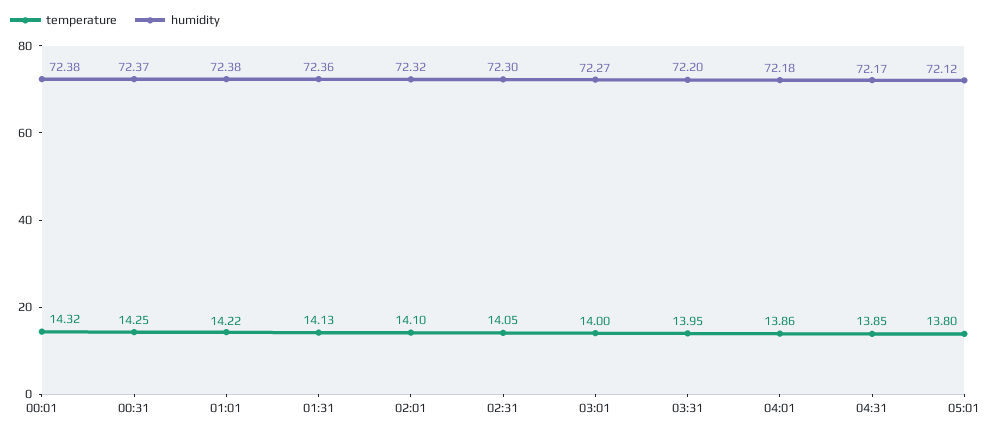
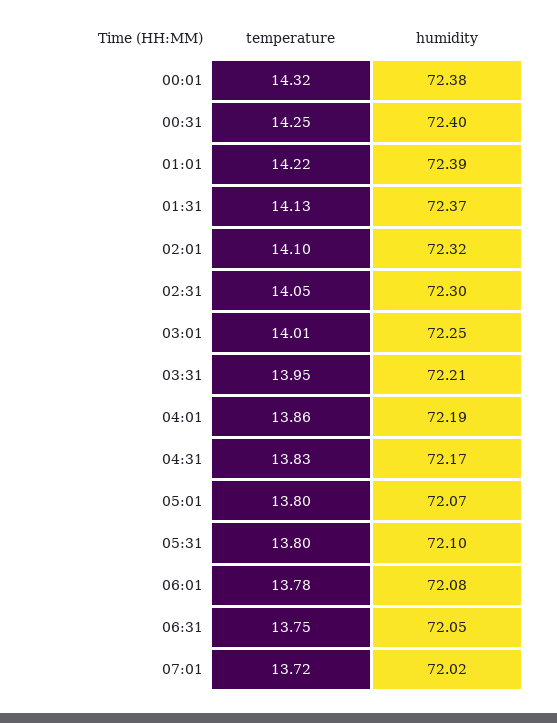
humidity, 00:31: 72.37 -> 72.4
humidity, 01:01: 72.38 -> 72.39
humidity, 01:31: 72.36 -> 72.37
temperature, 03:01: 14 -> 14.01
humidity, 03:01: 72.27 -> 72.25
humidity, 03:31: 72.2 -> 72.21
humidity, 04:01: 72.18 -> 72.19
temperature, 04:31: 13.85 -> 13.83
humidity, 05:01: 72.12 -> 72.07
temperature, 05:31: none -> 13.8
humidity, 05:31: none -> 72.1
temperature, 06:01: none -> 13.78
humidity, 06:01: none -> 72.08
temperature, 06:31: none -> 13.75
humidity, 06:31: none -> 72.05
temperature, 07:01: none -> 13.72
humidity, 07:01: none -> 72.02

